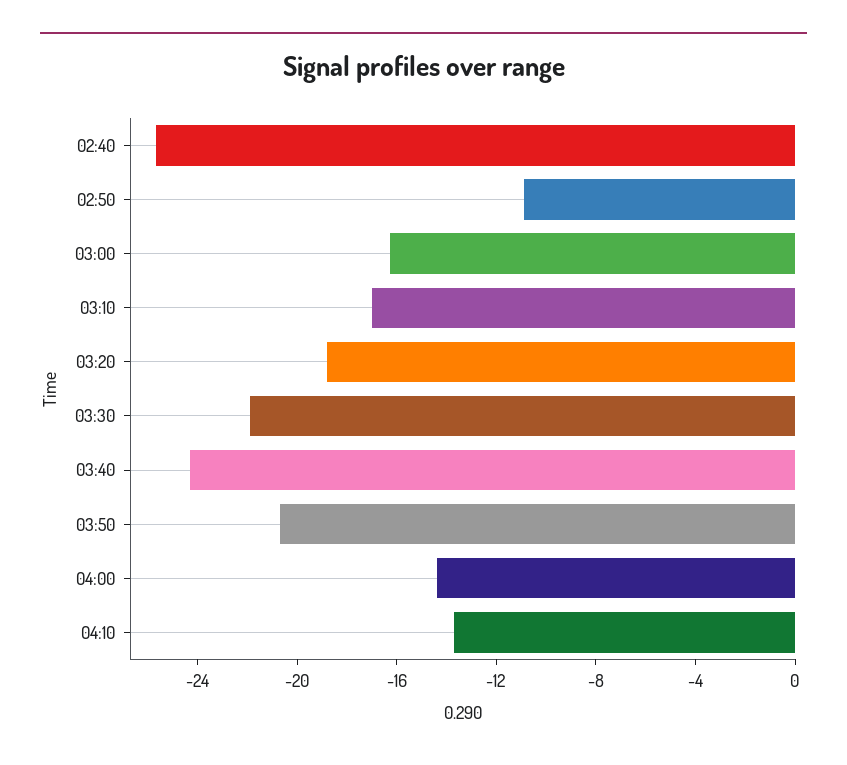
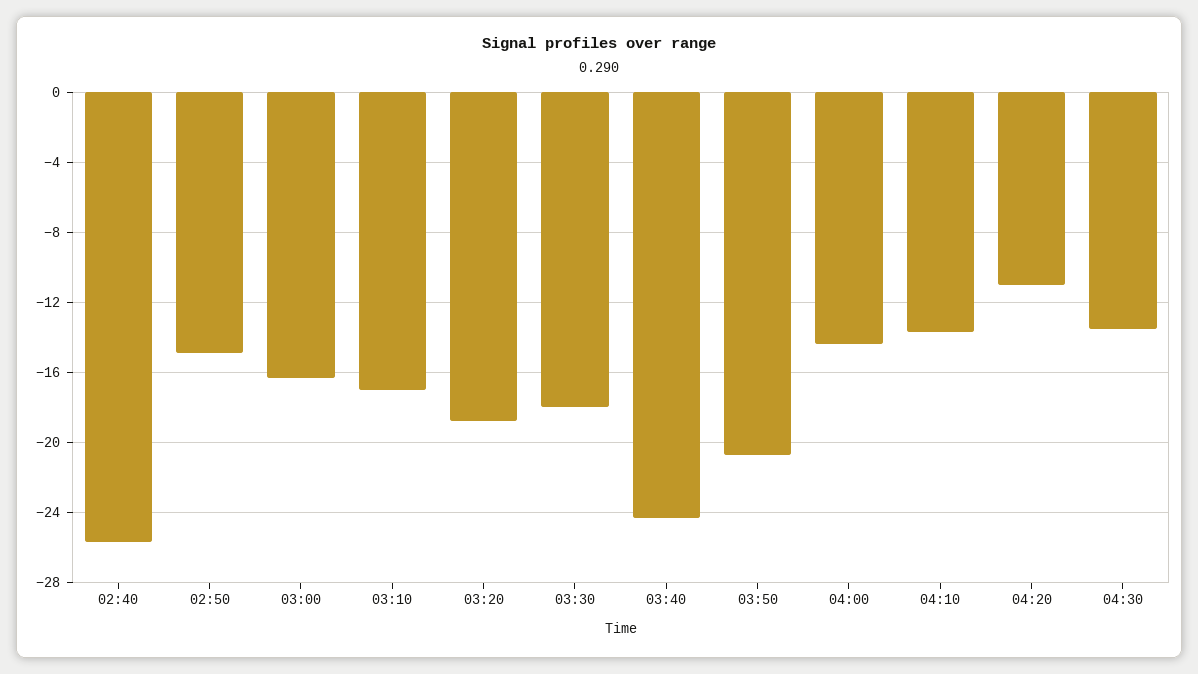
02:50: -11 -> -15
03:30: -22 -> -18
04:20: none -> -11
04:30: none -> -13.5

